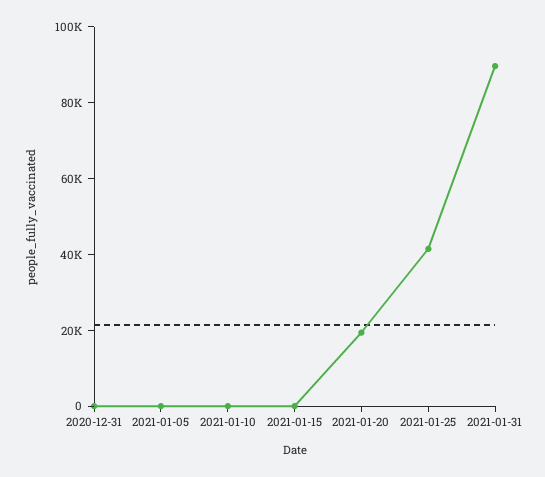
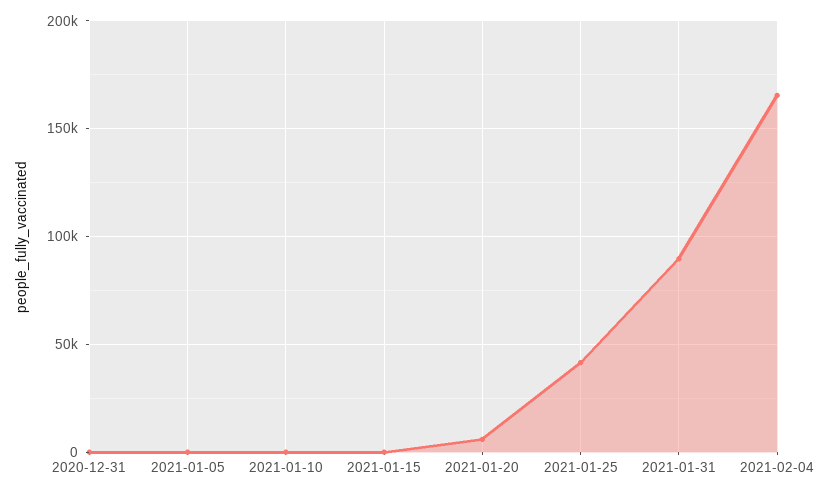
2021-01-20: 20000 -> 5000
2021-02-04: none -> 165000

